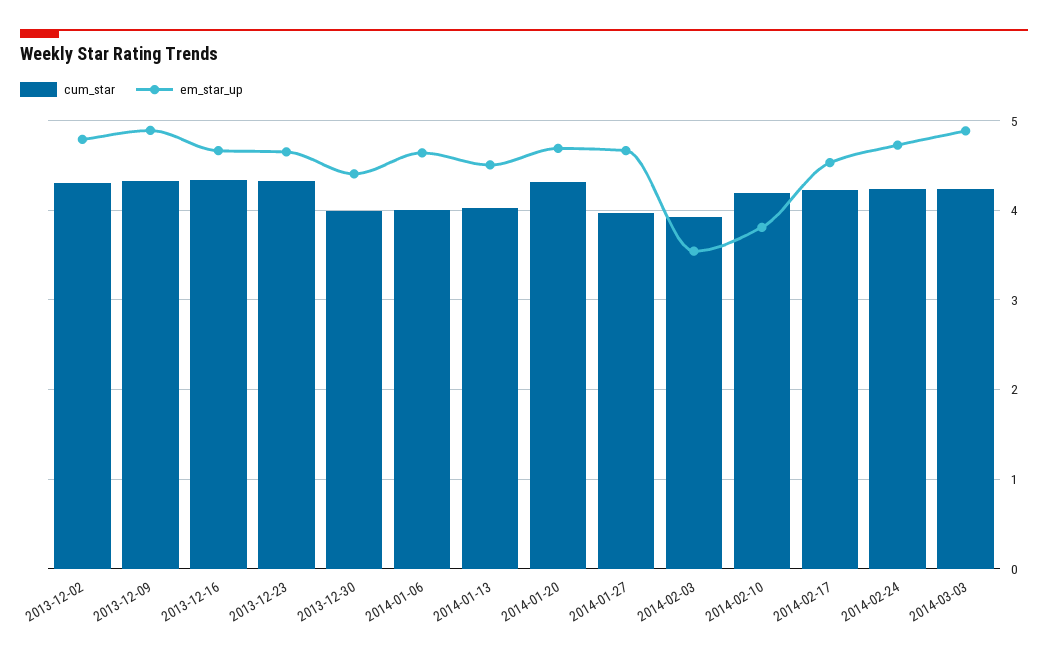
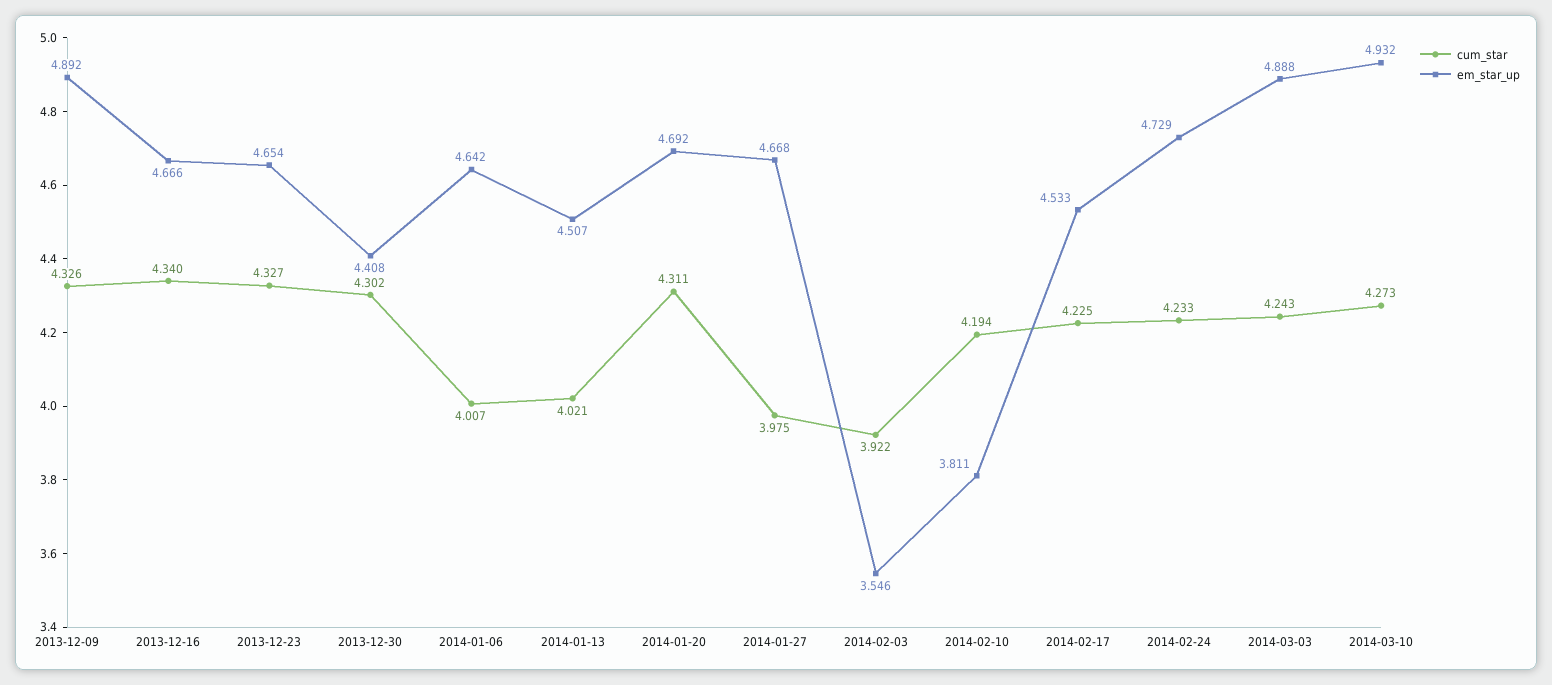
cum_star, 2013-12-02: 4.3 -> none
em_star_up, 2013-12-02: 4.8 -> none
cum_star, 2013-12-30: 4 -> 4.302
cum_star, 2014-03-10: none -> 4.273
em_star_up, 2014-03-10: none -> 4.932

